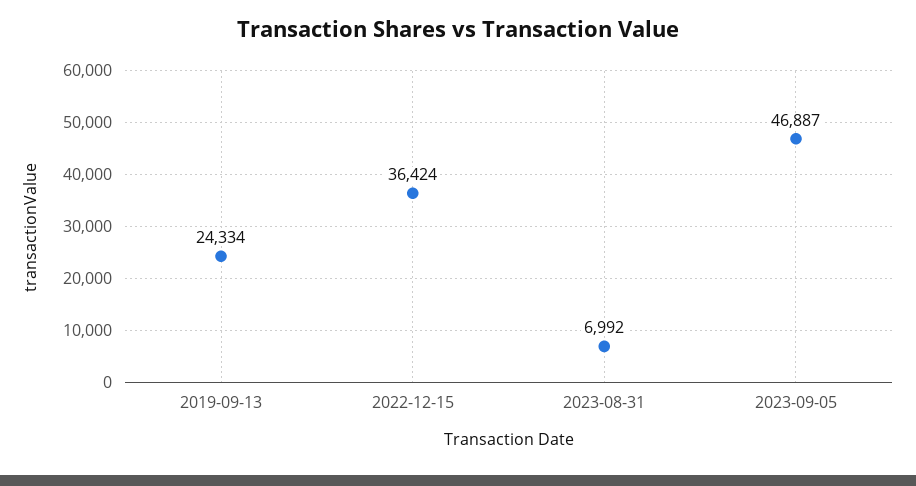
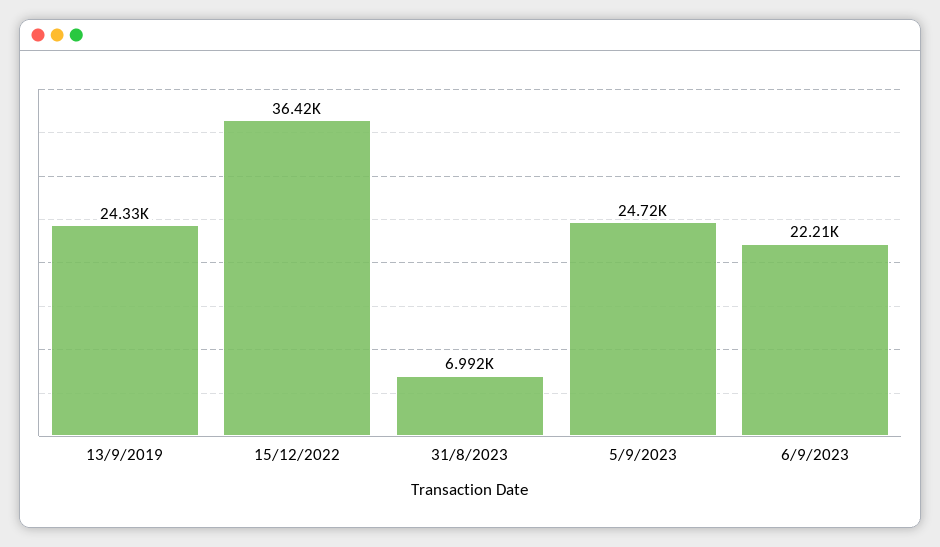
2023-09-05: 46887 -> 24720
6/9/2023: none -> 22210

